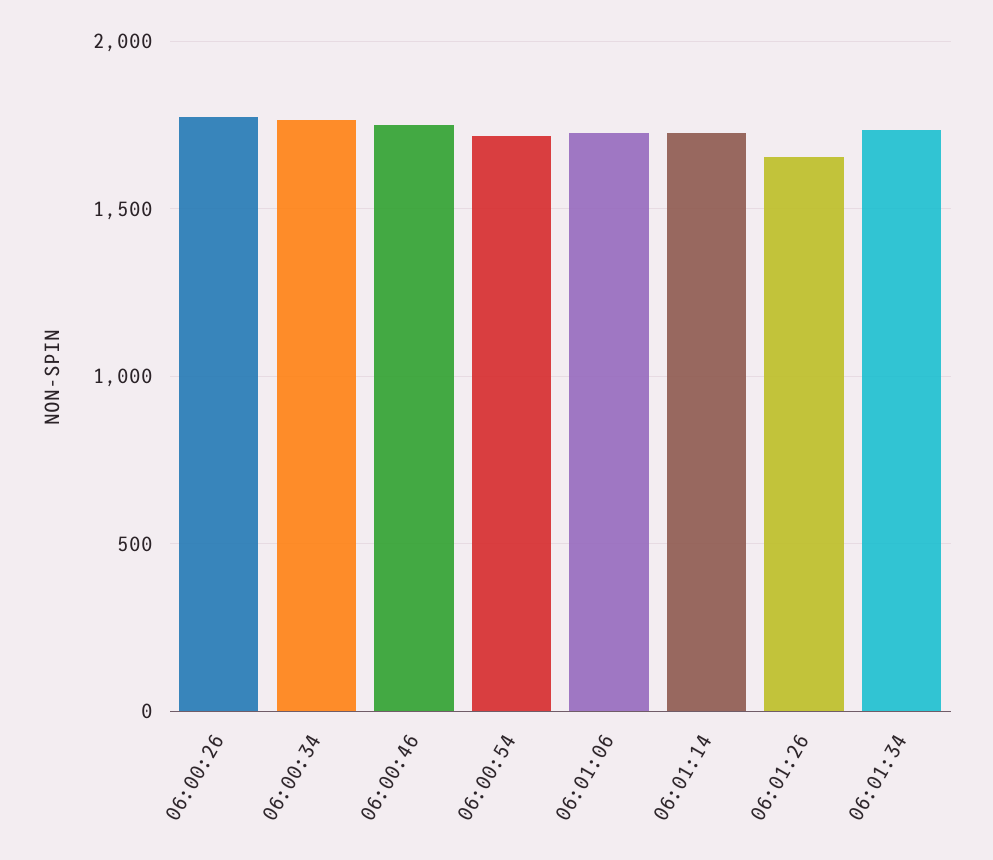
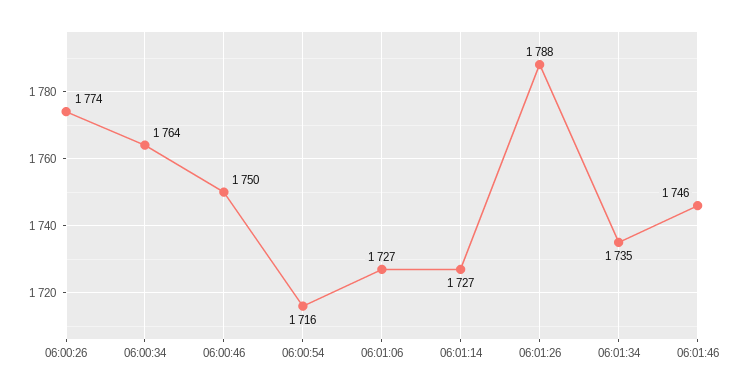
06:01:26: 1650 -> 1788
06:01:46: none -> 1746

